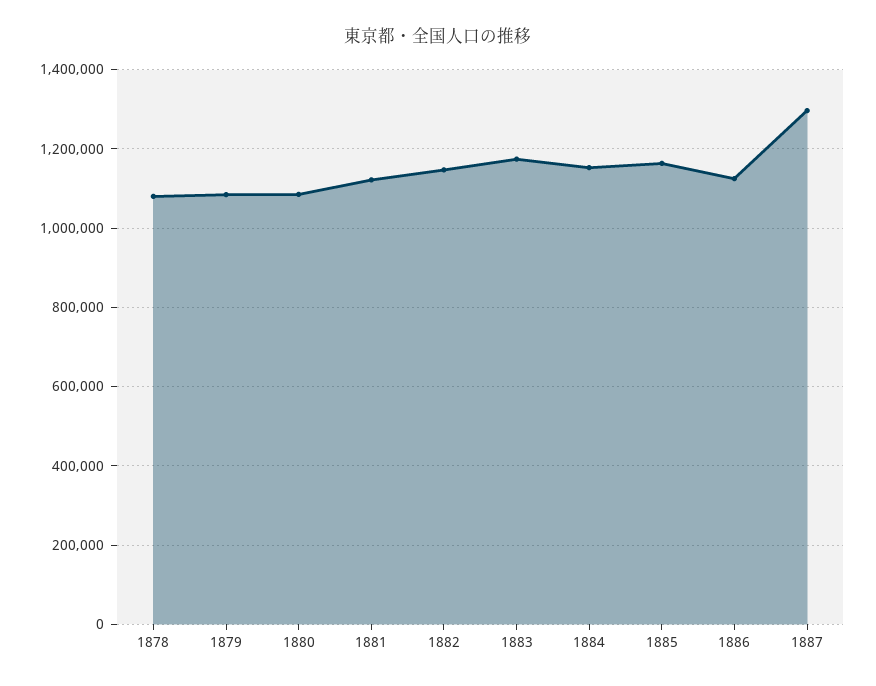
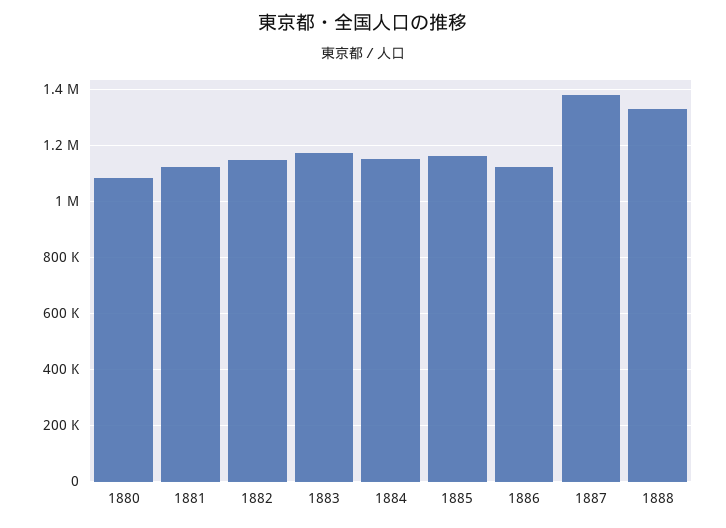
1878: 1080000 -> none
1879: 1080000 -> none
1887: 1300000 -> 1375000
1888: none -> 1325000

